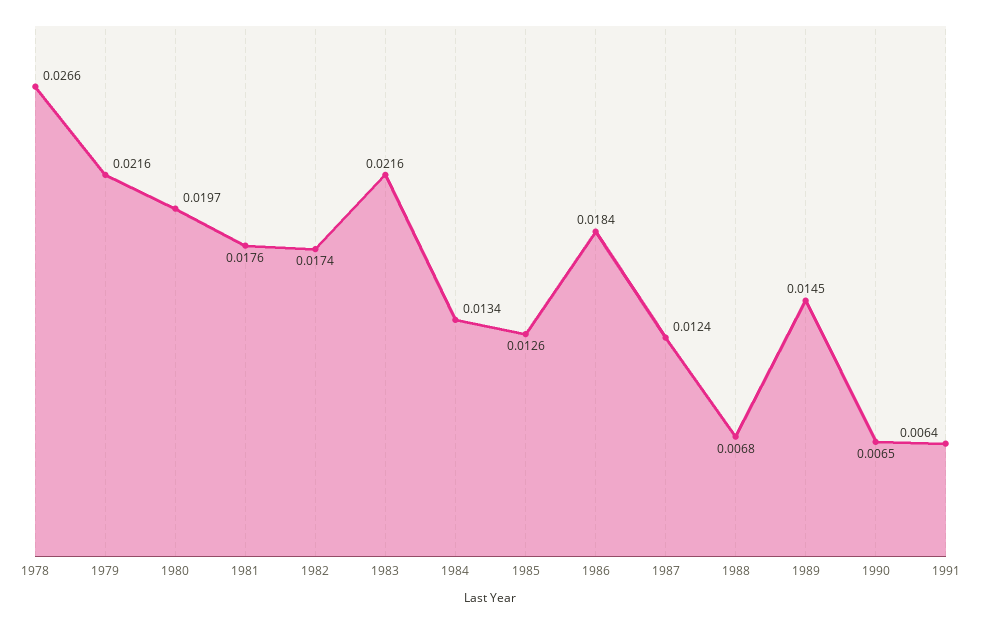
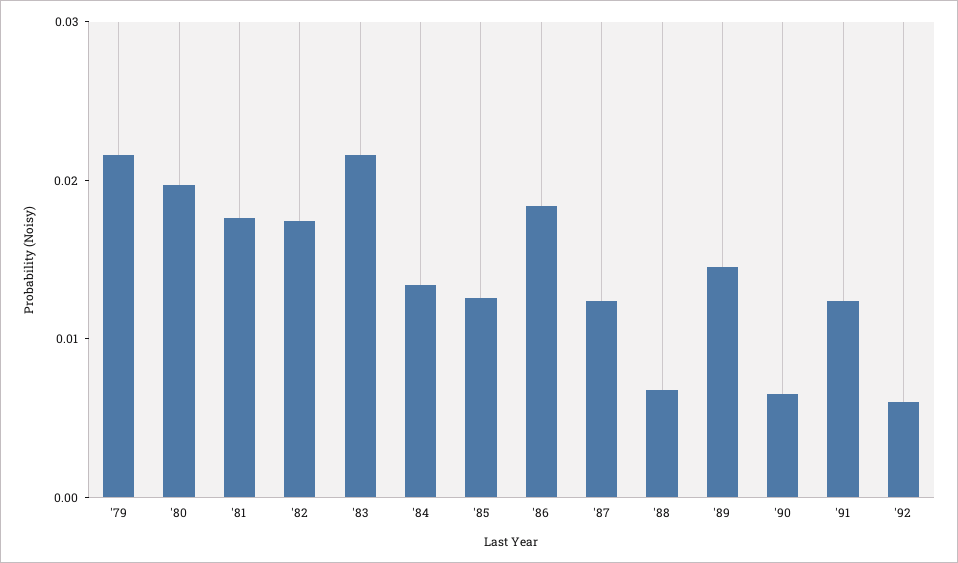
1978: 0.0266 -> none
1991: 0.0064 -> 0.012
'92: none -> 0.006

